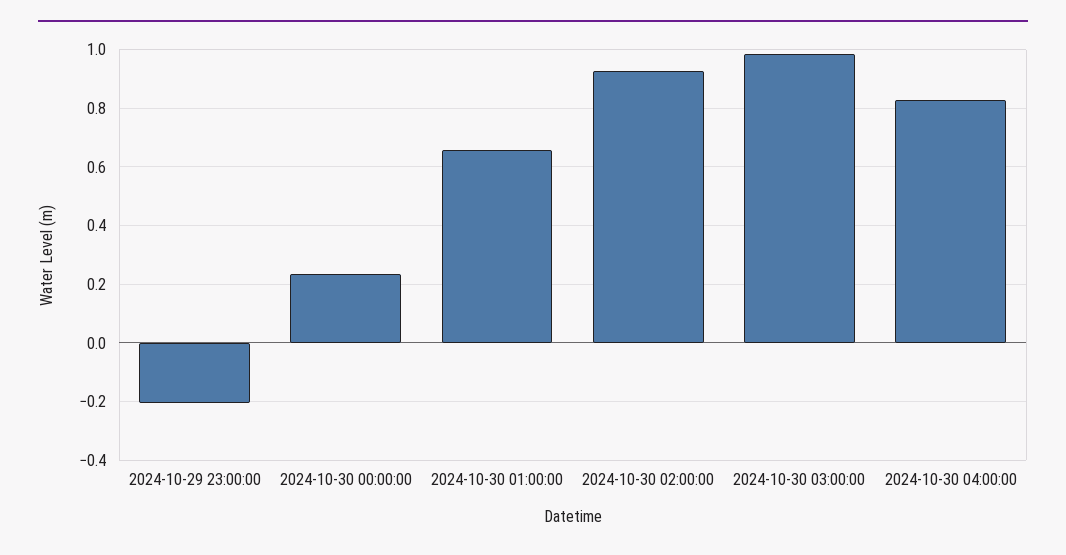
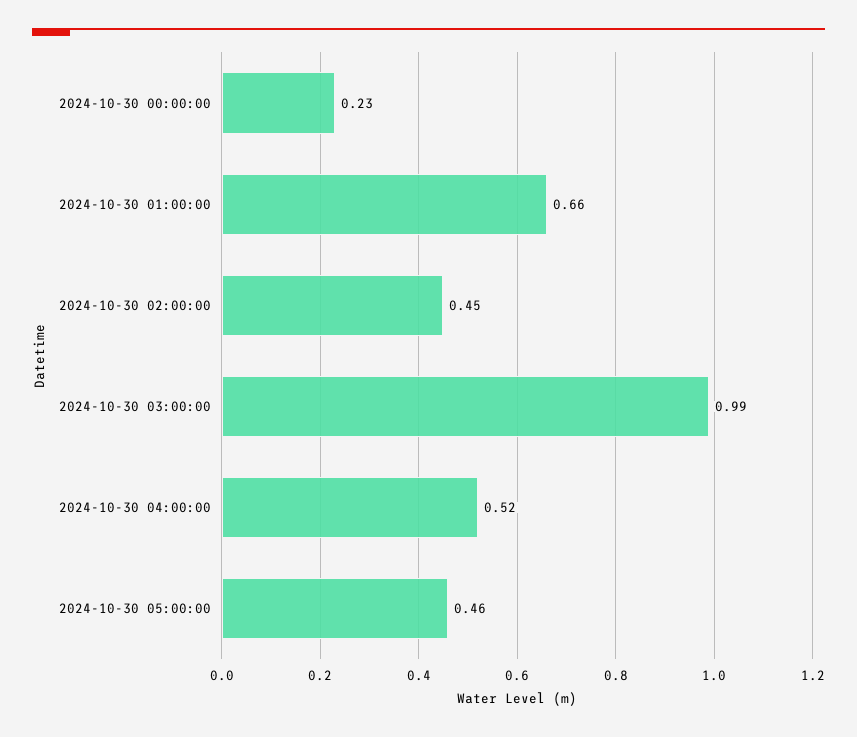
2024-10-29 23:00:00: -0.2 -> none
2024-10-30 02:00:00: 0.925 -> 0.45
2024-10-30 04:00:00: 0.825 -> 0.52
2024-10-30 05:00:00: none -> 0.46

